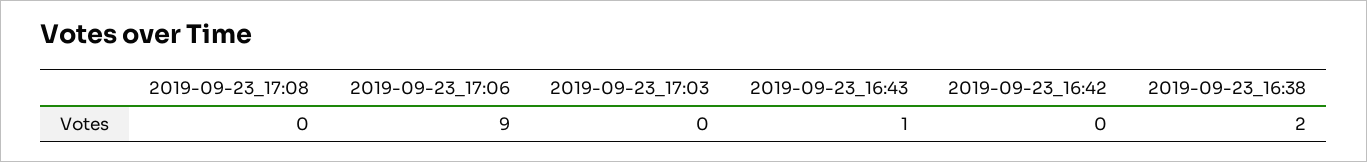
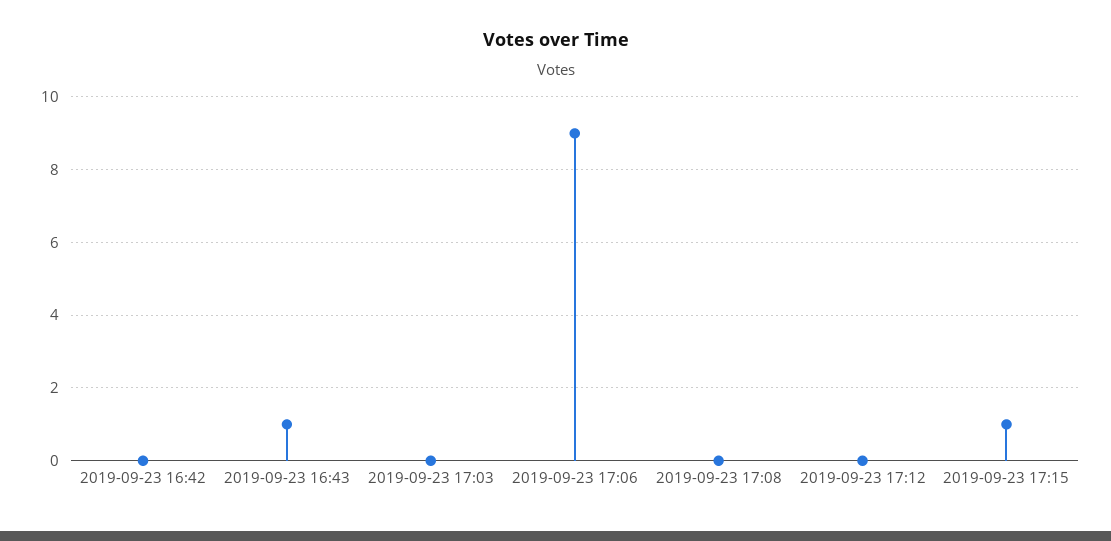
2019-09-23_16:38: 2 -> none
2019-09-23 17:12: none -> 0
2019-09-23 17:15: none -> 1

